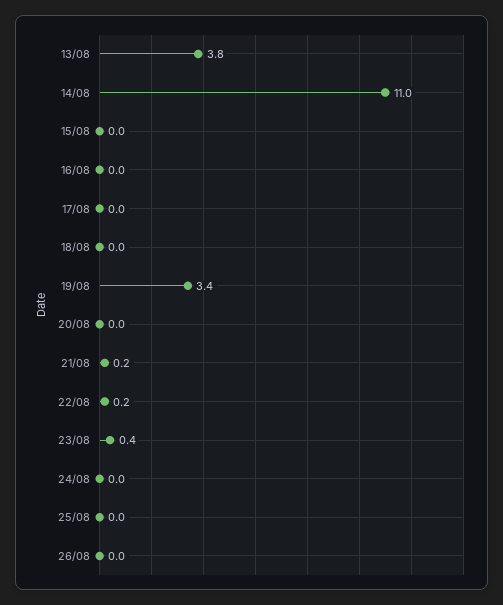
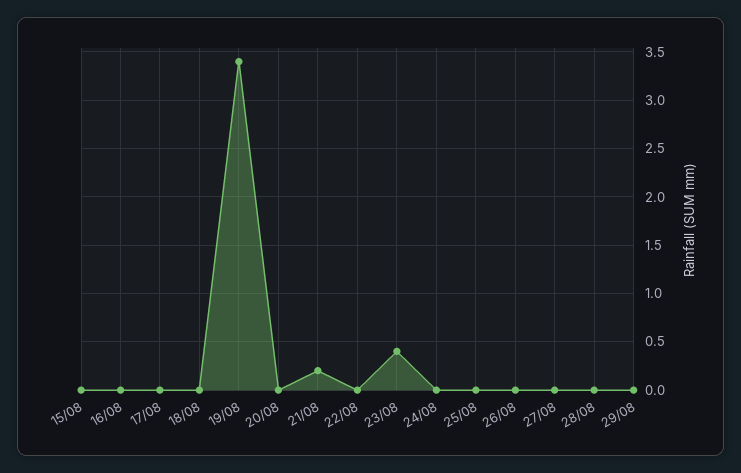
13/08: 3.8 -> none
14/08: 11 -> none
22/08: 0.2 -> 0
27/08: none -> 0
28/08: none -> 0
29/08: none -> 0

